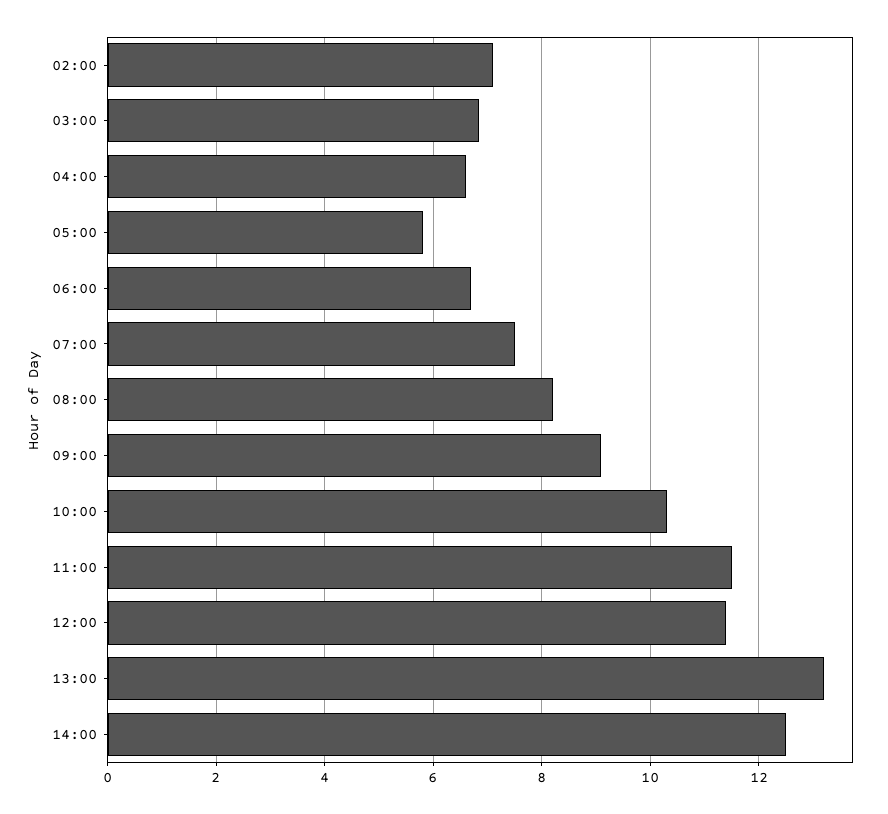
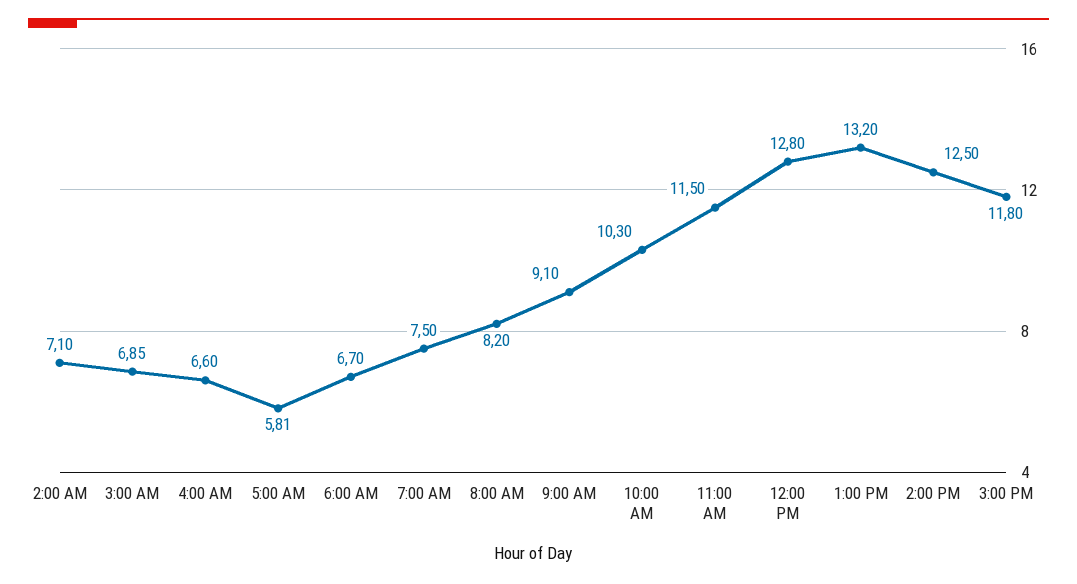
12:00: 11.4 -> 12.8
3:00 PM: none -> 11.8

